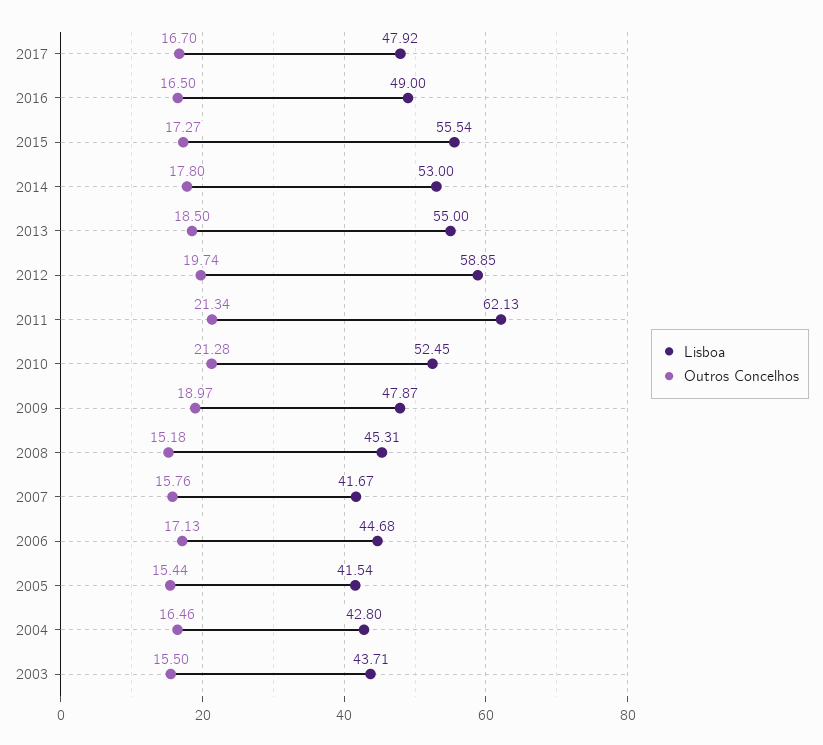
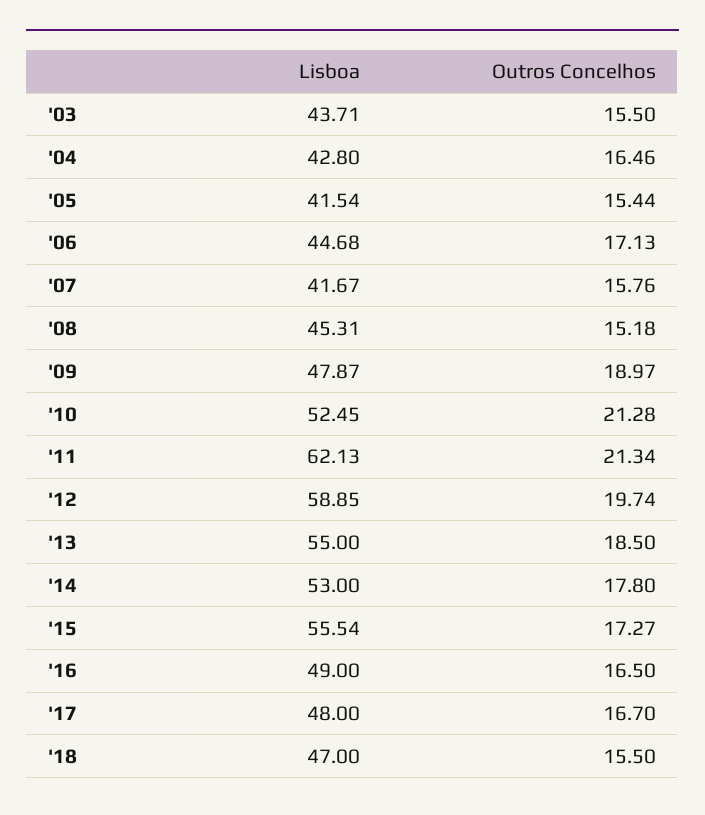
Lisboa, 2017: 47.92 -> 48
Lisboa, '18: none -> 47
Outros Concelhos, '18: none -> 15.5

